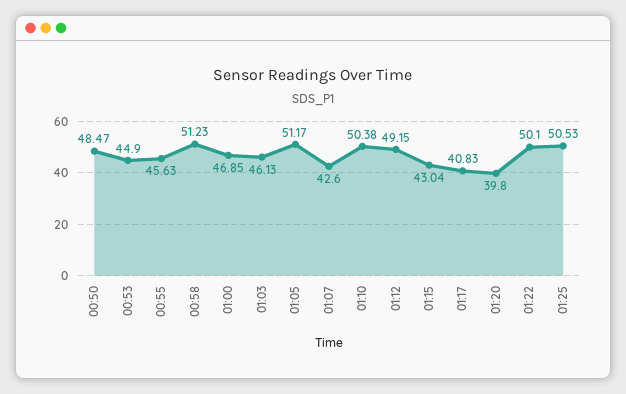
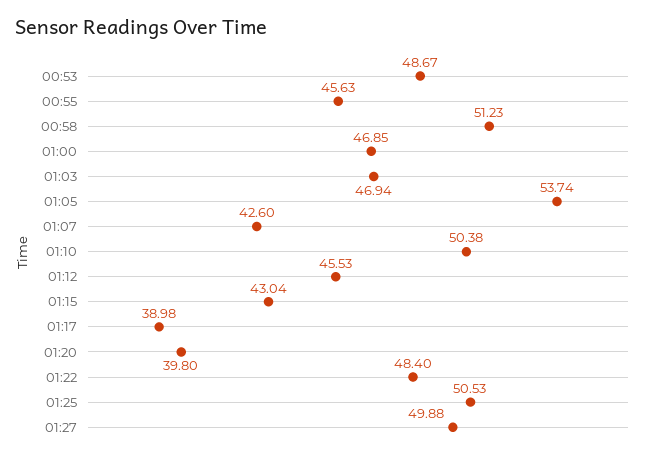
00:50: 48.47 -> none
00:53: 44.9 -> 48.67
01:03: 46.13 -> 46.94
01:05: 51.17 -> 53.74
01:12: 49.15 -> 45.53
01:17: 40.83 -> 38.98
01:22: 50.1 -> 48.4
01:27: none -> 49.88

